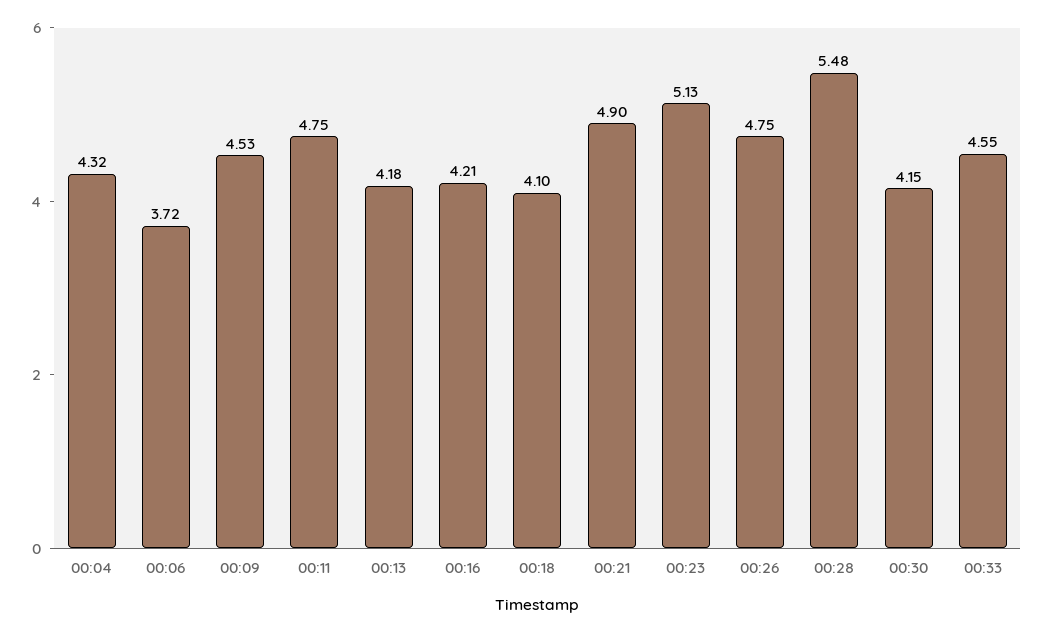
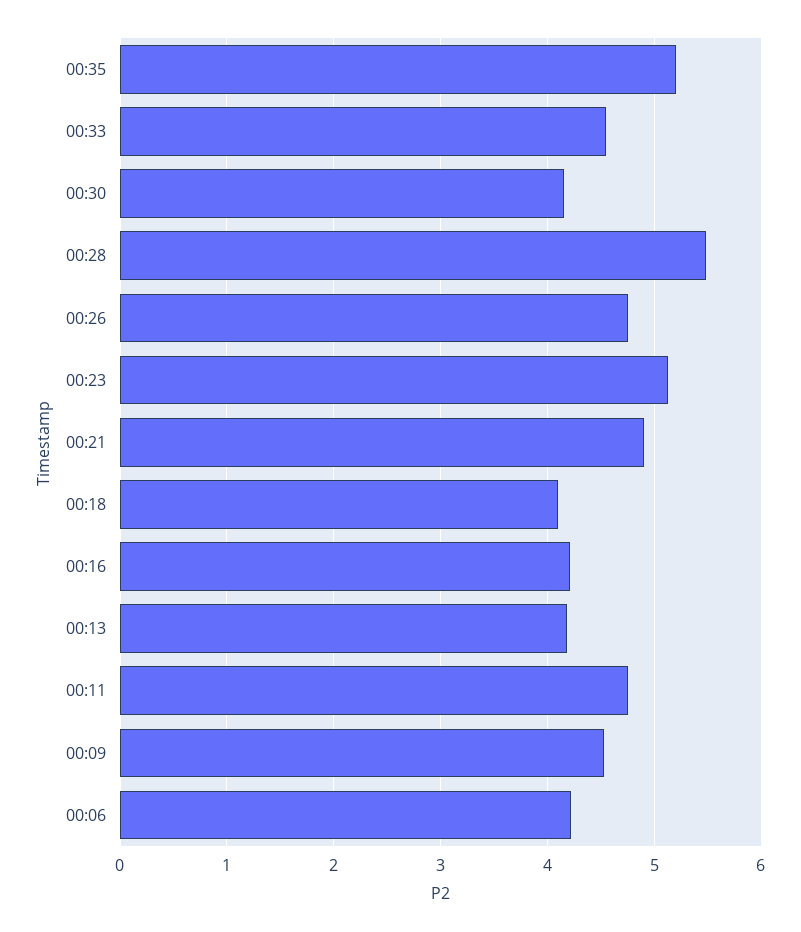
00:04: 4.32 -> none
00:06: 3.72 -> 4.2
00:35: none -> 5.2

